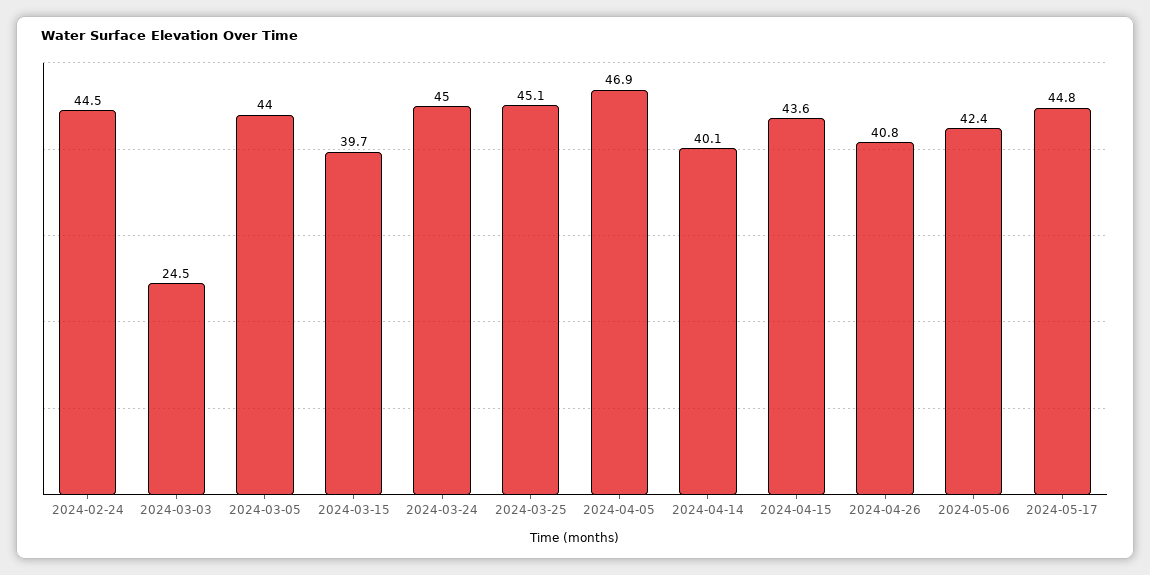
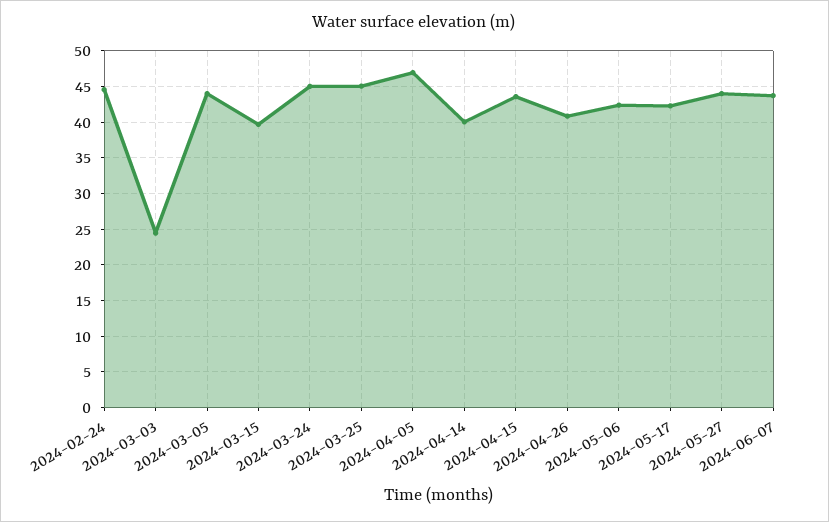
2024-05-17: 44.8 -> 42
2024-05-27: none -> 44
2024-06-07: none -> 44

